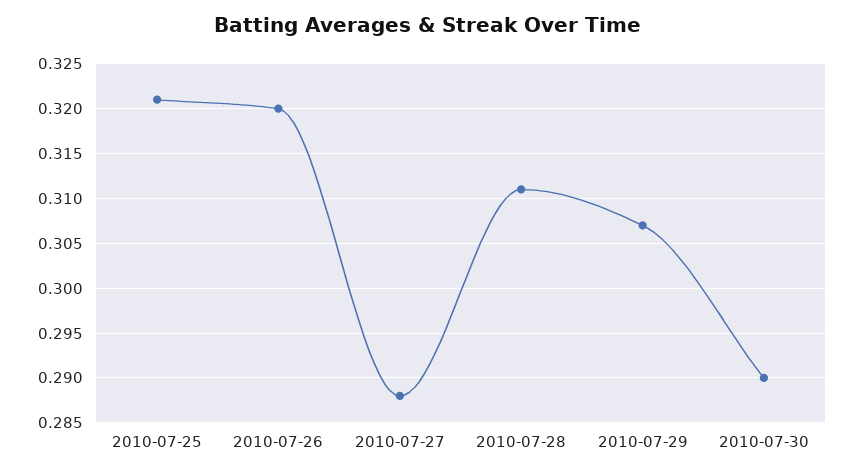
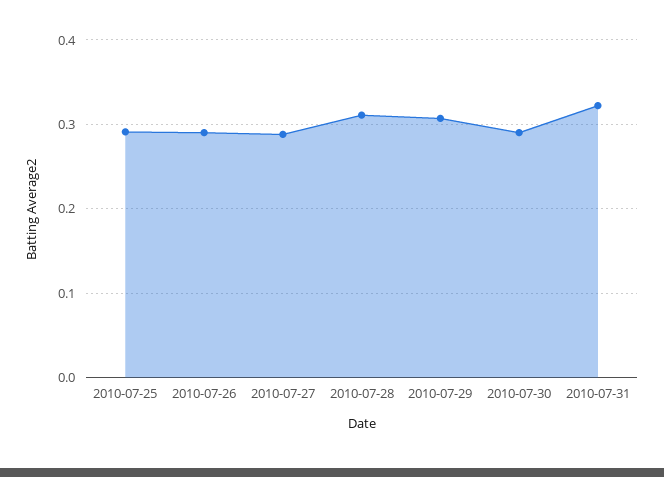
2010-07-25: 0.321 -> 0.29
2010-07-26: 0.32 -> 0.29
2010-07-31: none -> 0.32

